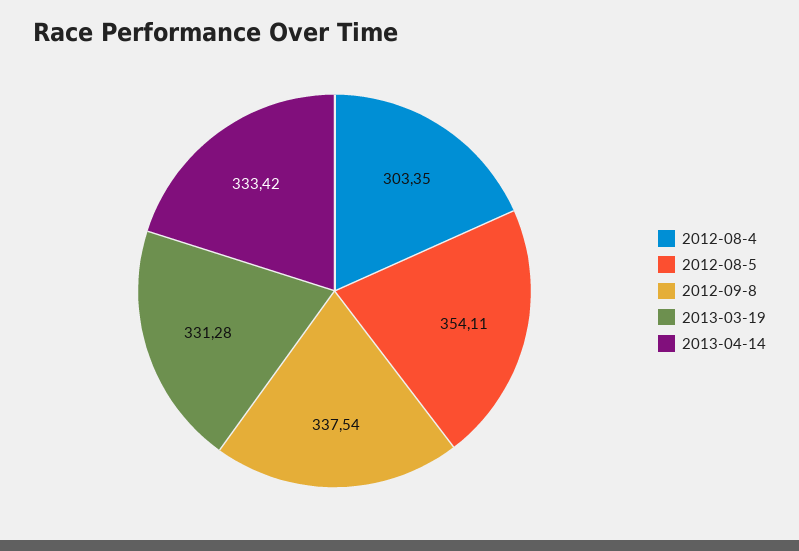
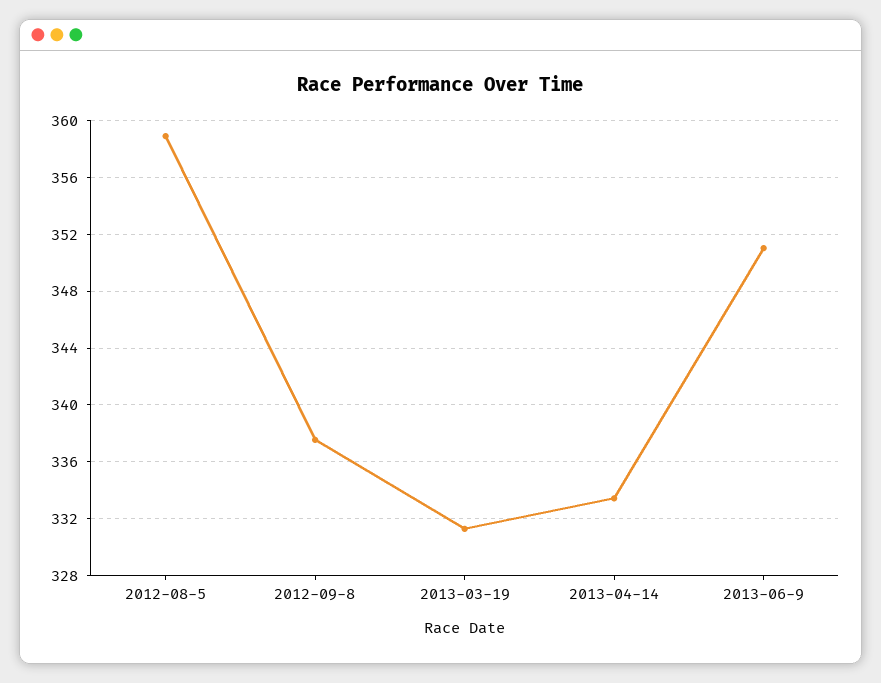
2012-08-4: 303.35 -> none
2012-08-5: 354.11 -> 359
2013-06-9: none -> 351

